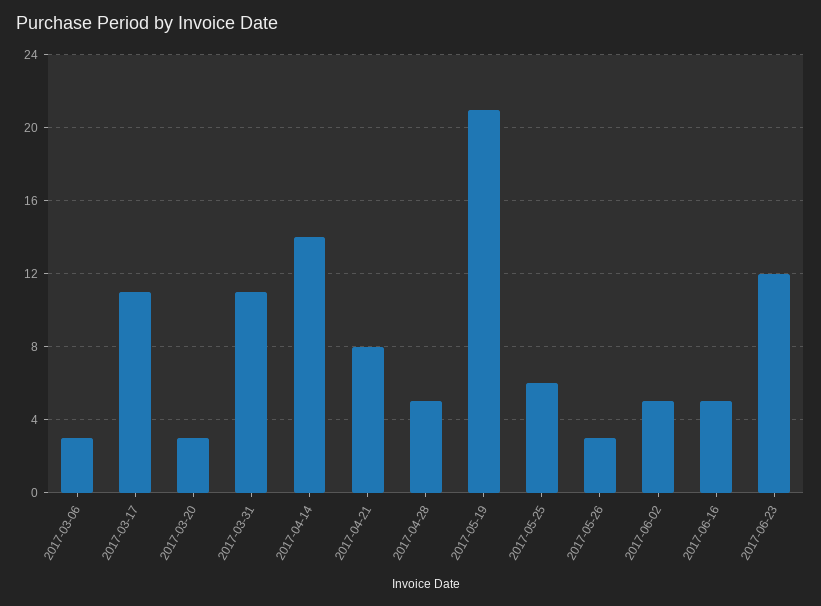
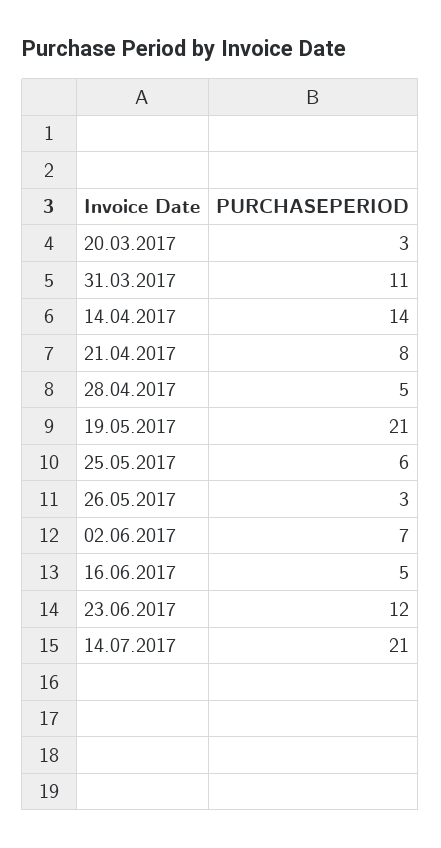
2017-03-06: 3 -> none
2017-03-17: 11 -> none
2017-06-02: 5 -> 7
14.07.2017: none -> 21

